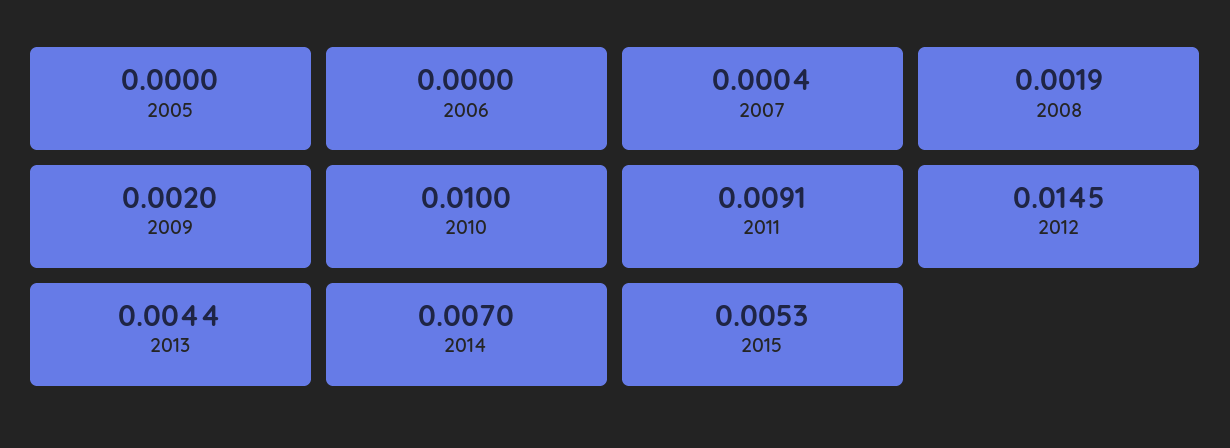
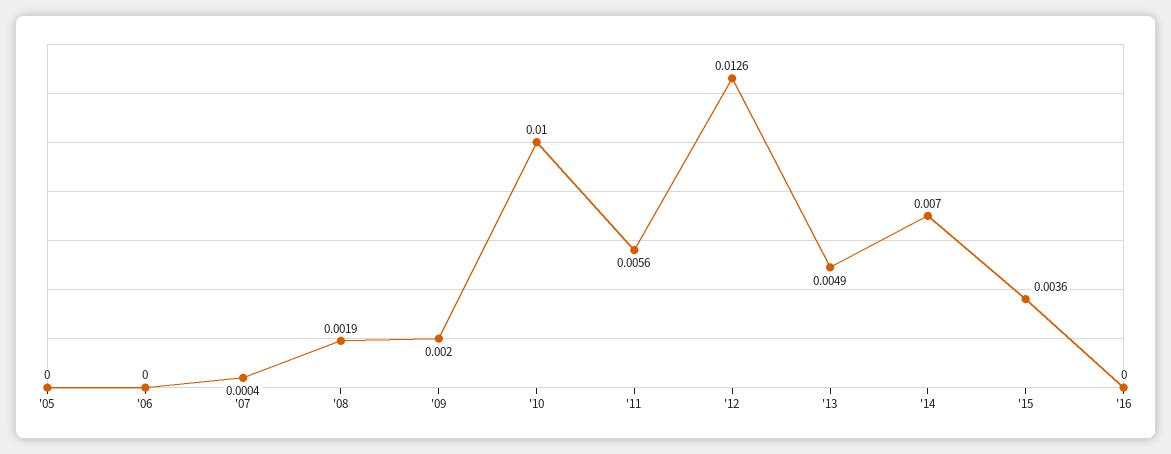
2011: 0.0091 -> 0.0056
2012: 0.0145 -> 0.0126
2013: 0.0044 -> 0.0049
2015: 0.0053 -> 0.0036
'16: none -> 0

